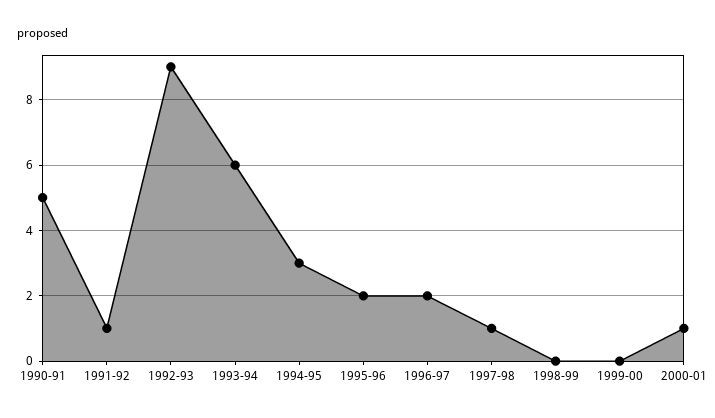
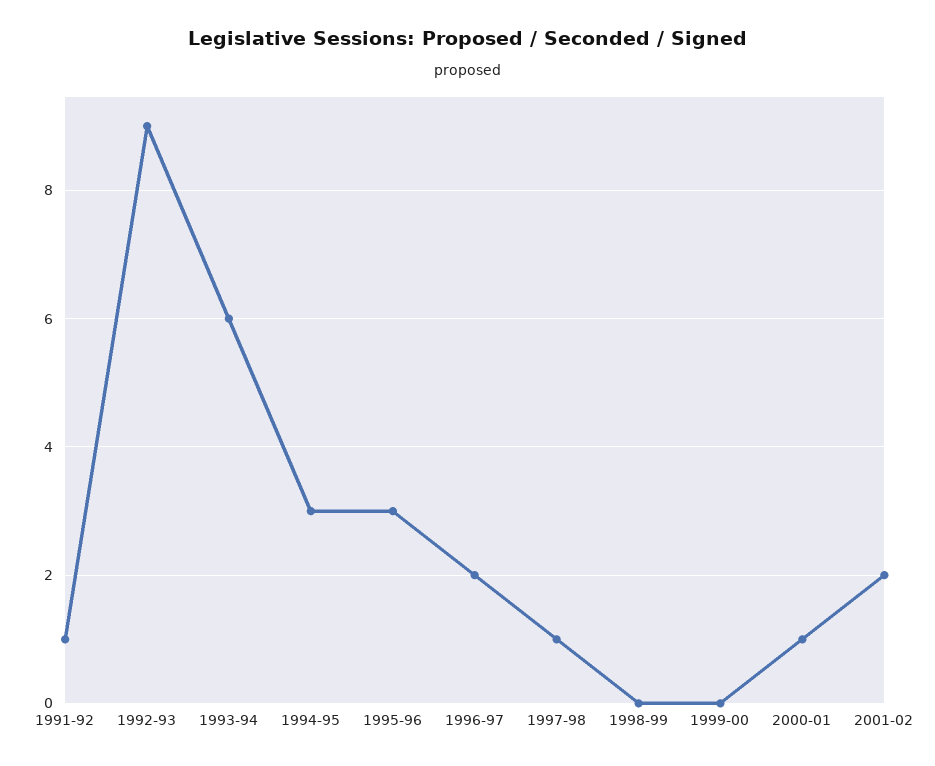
1990-91: 5 -> none
1995-96: 2 -> 3
2001-02: none -> 2

